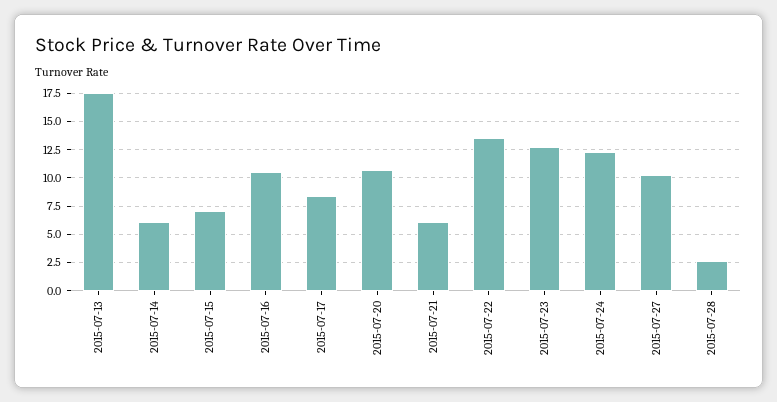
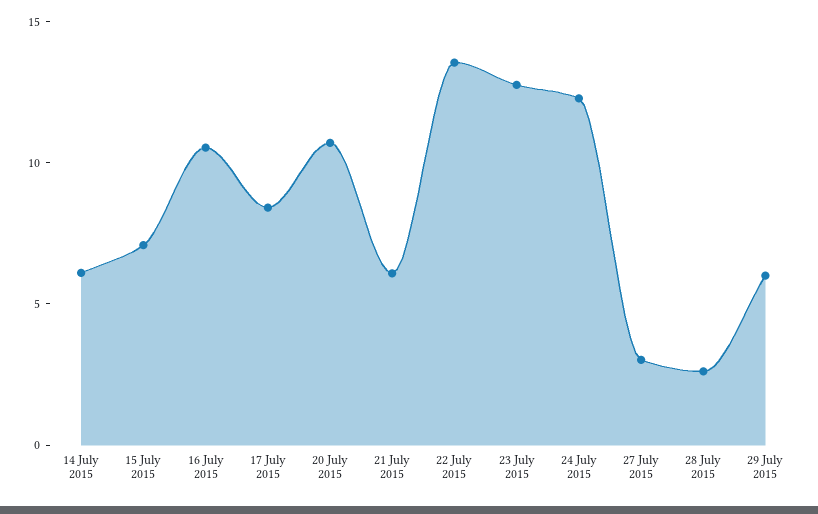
2015-07-13: 17.5 -> none
2015-07-27: 10 -> 3
29 July 2015: none -> 6

